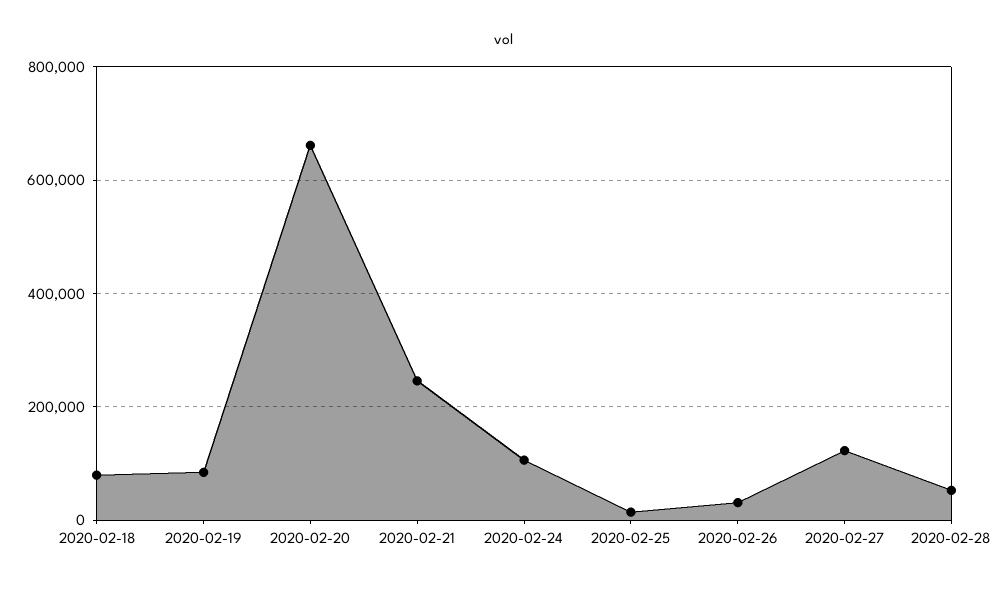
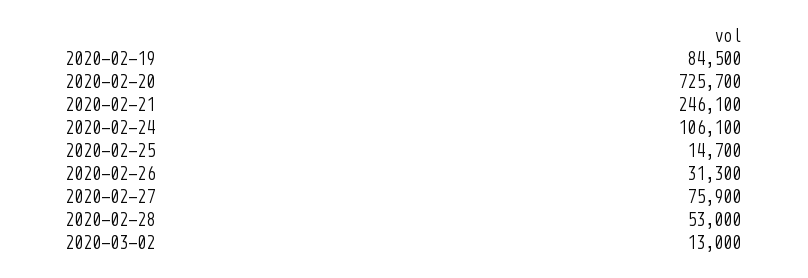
2020-02-18: 80000 -> none
2020-02-20: 660000 -> 725700
2020-02-27: 120000 -> 75900
2020-03-02: none -> 13000

